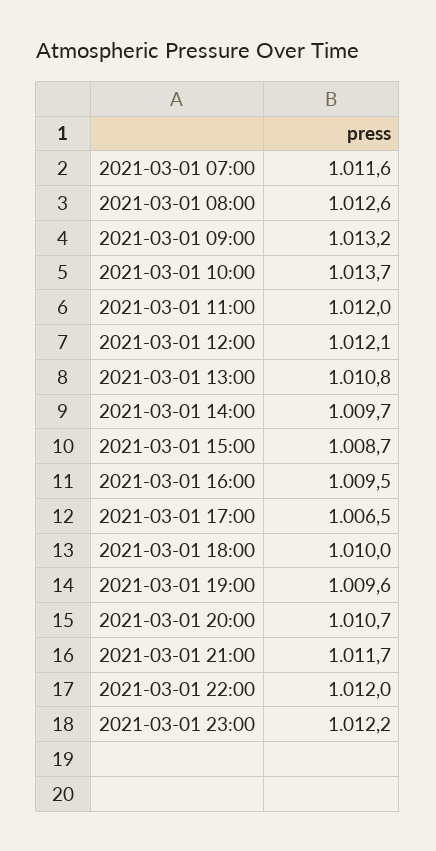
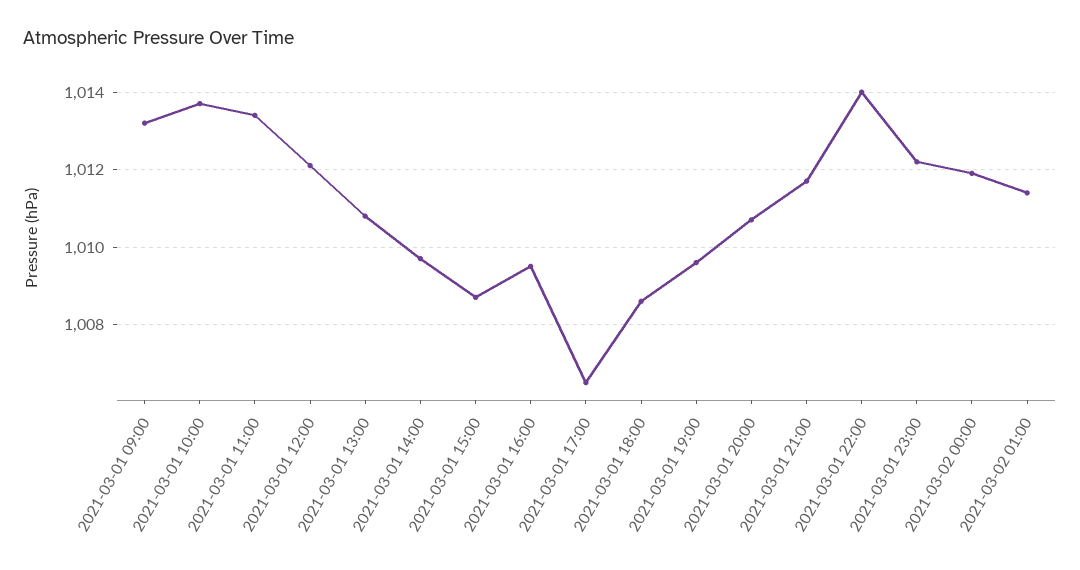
2021-03-01 07:00: 1011.6 -> none
2021-03-01 08:00: 1012.6 -> none
2021-03-01 11:00: 1012 -> 1013.5
2021-03-01 18:00: 1010 -> 1008.5
2021-03-01 22:00: 1012 -> 1014
2021-03-02 00:00: none -> 1012
2021-03-02 01:00: none -> 1011.5

